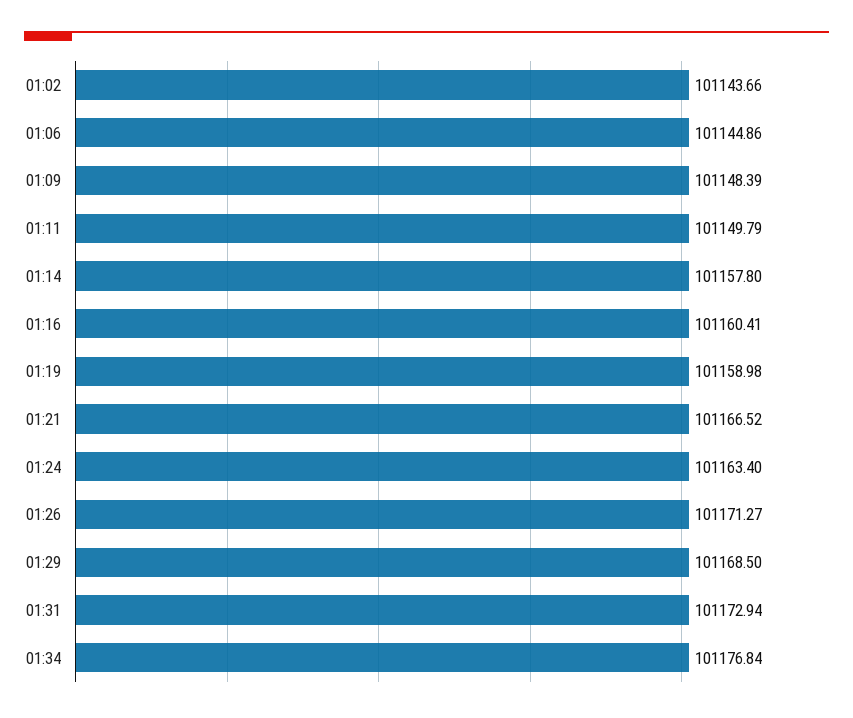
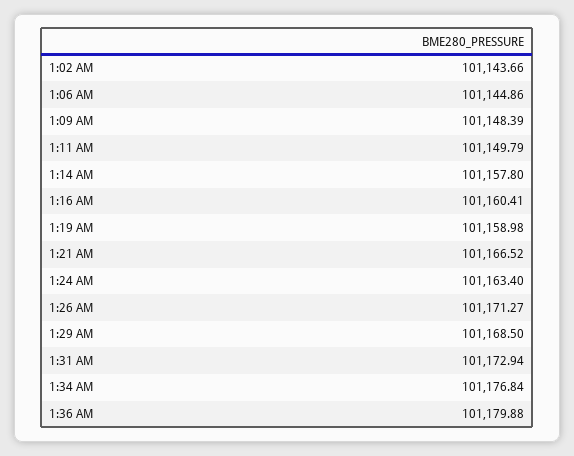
1:36 AM: none -> 101179.88

